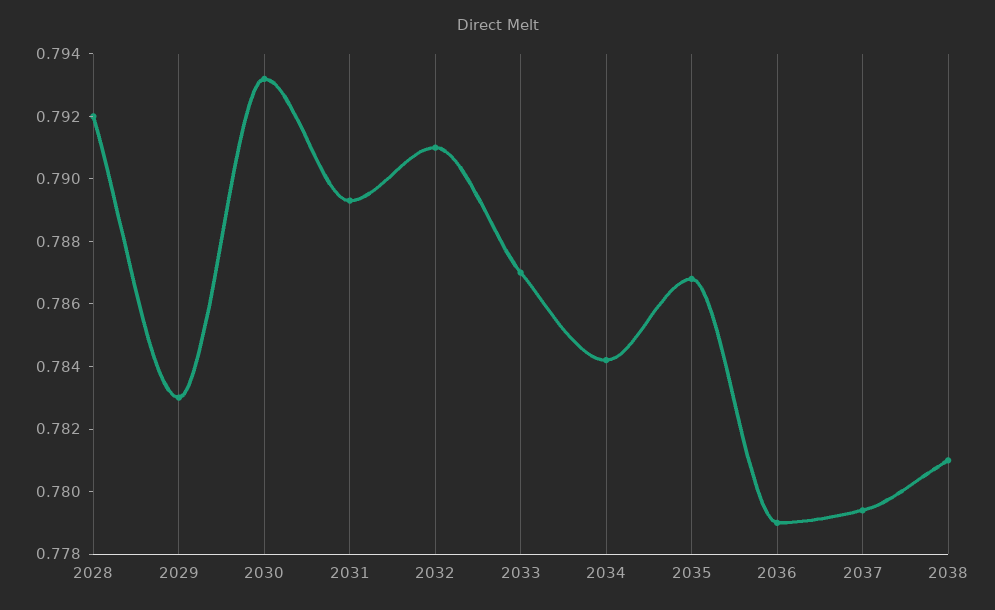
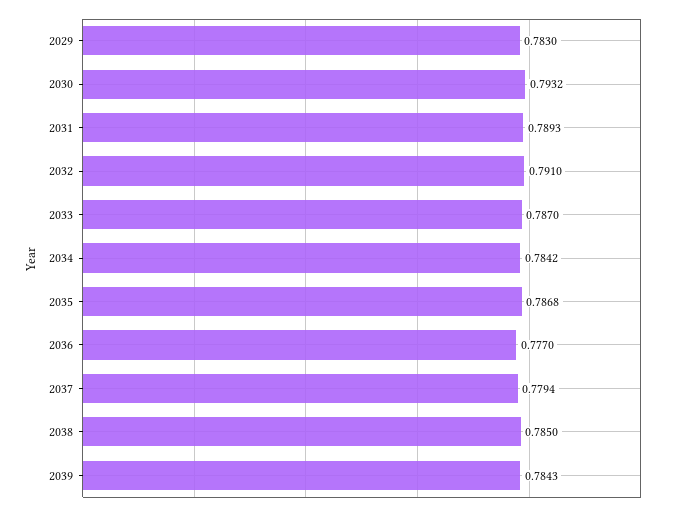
2028: 0.792 -> none
2036: 0.779 -> 0.777
2038: 0.781 -> 0.785
2039: none -> 0.7843

